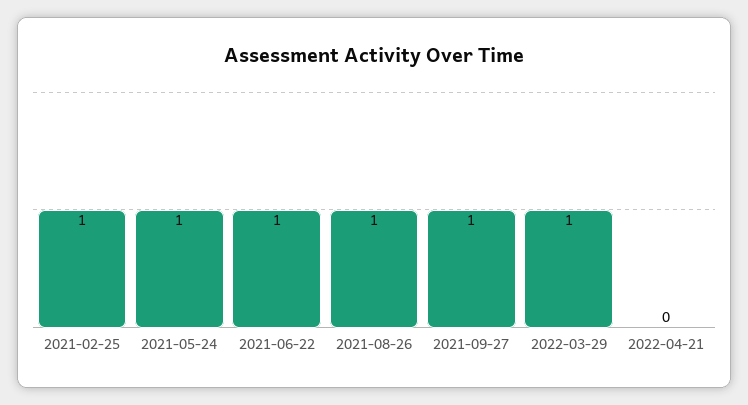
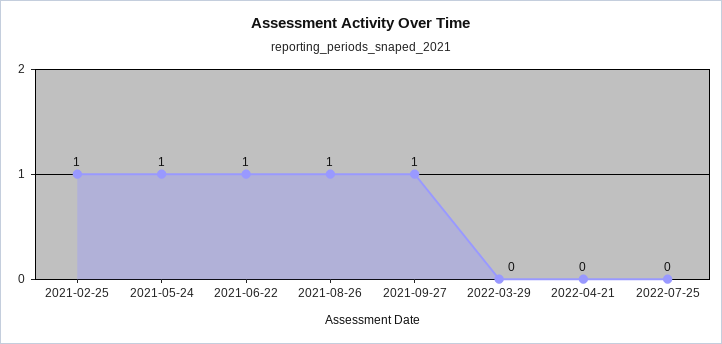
2022-03-29: 1 -> 0
2022-07-25: none -> 0

